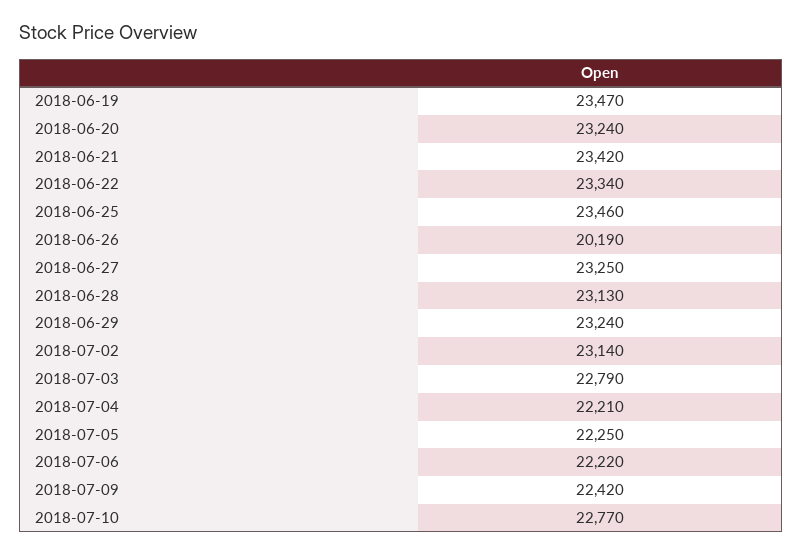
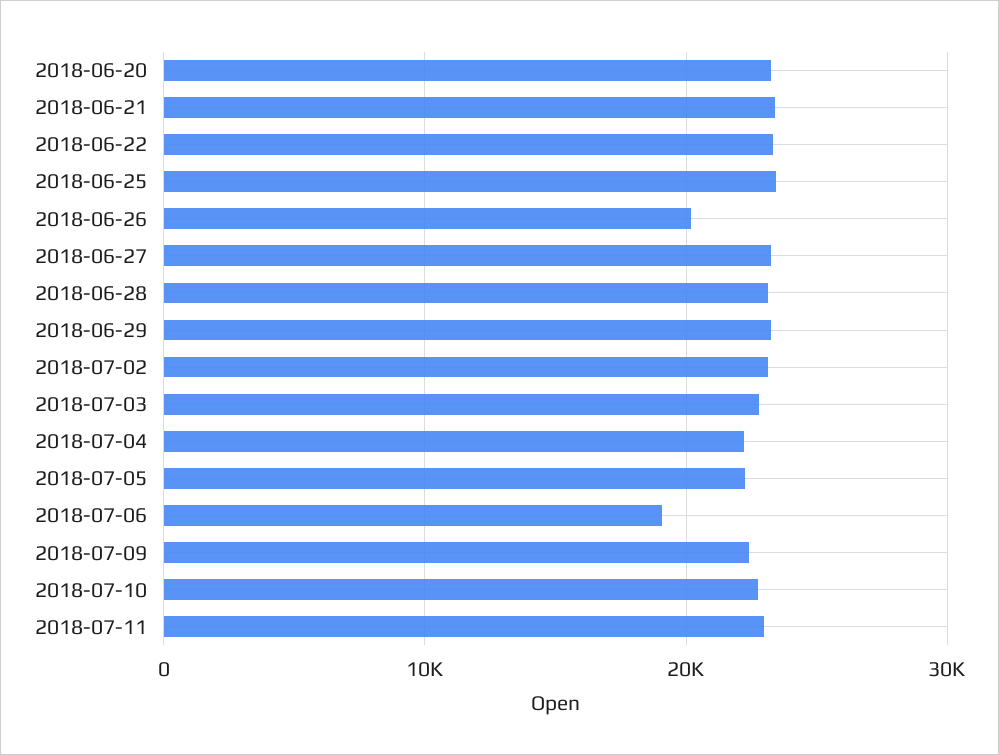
2018-06-19: 23470 -> none
2018-07-06: 22220 -> 19000
2018-07-11: none -> 23000

